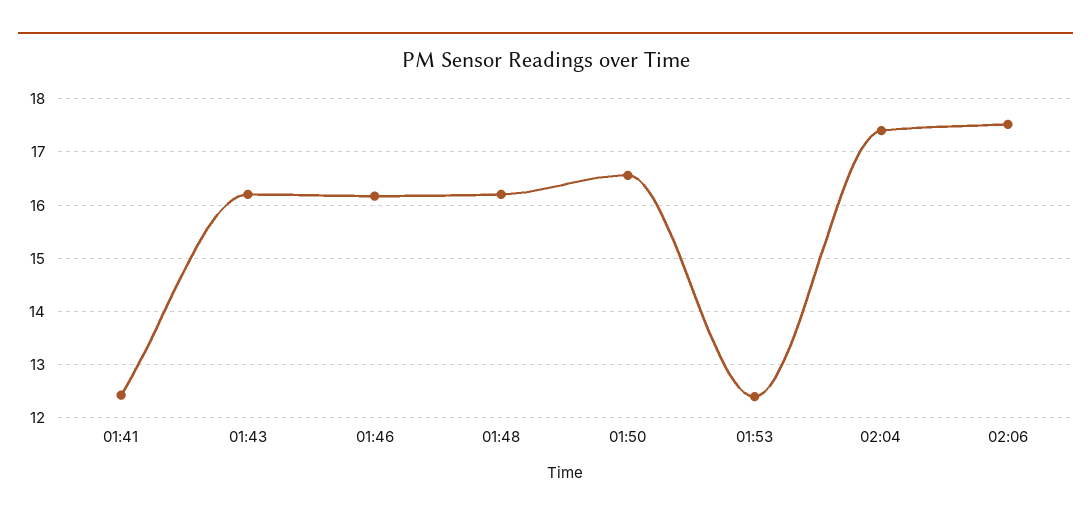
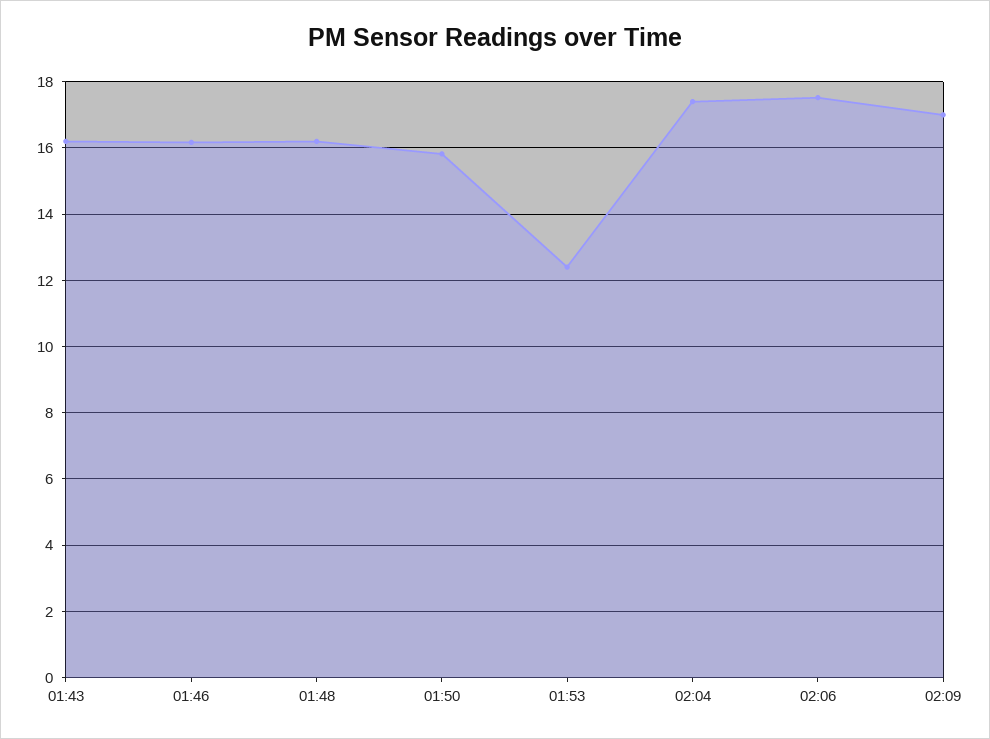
01:41: 12.4 -> none
01:50: 16.6 -> 15.8
02:09: none -> 17

